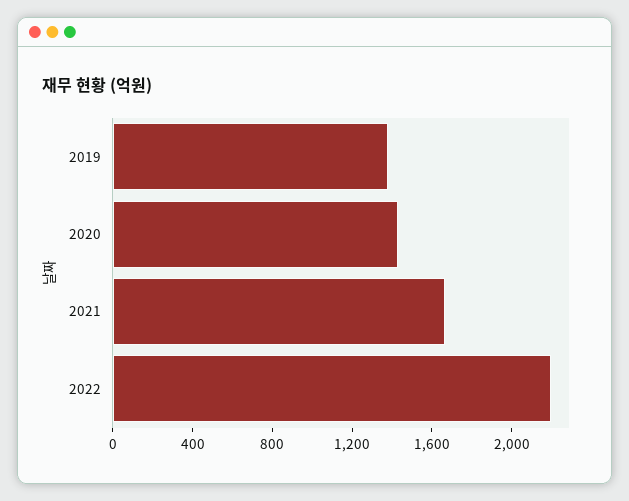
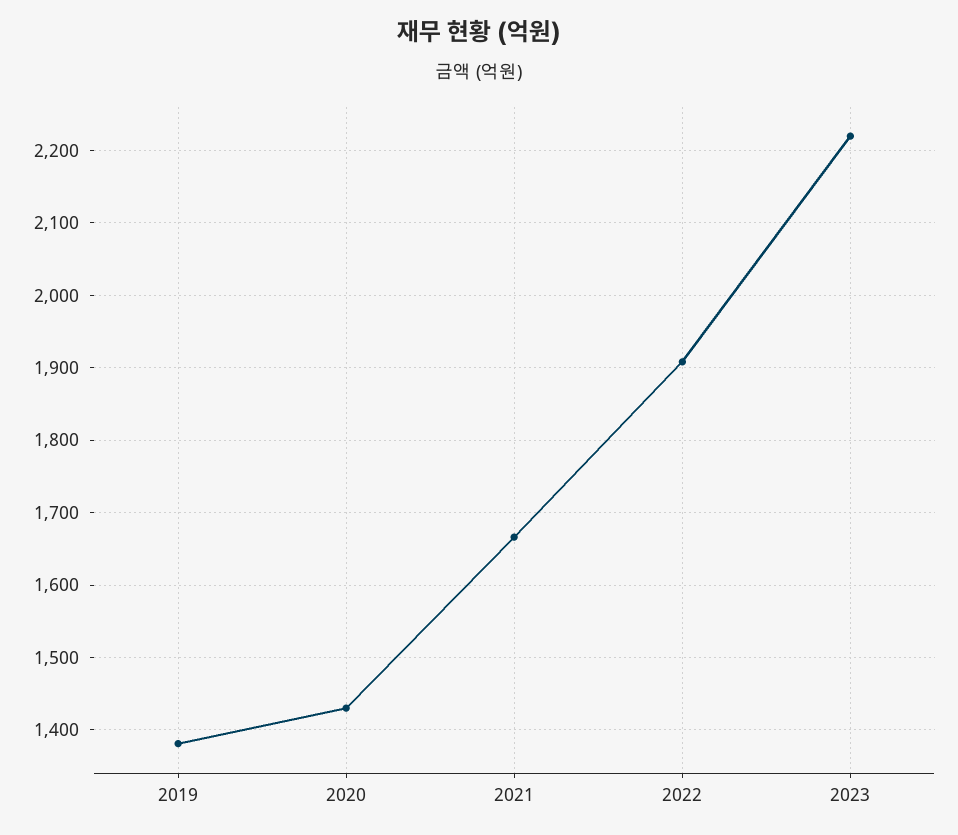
2022: 2200 -> 1910
2023: none -> 2220

